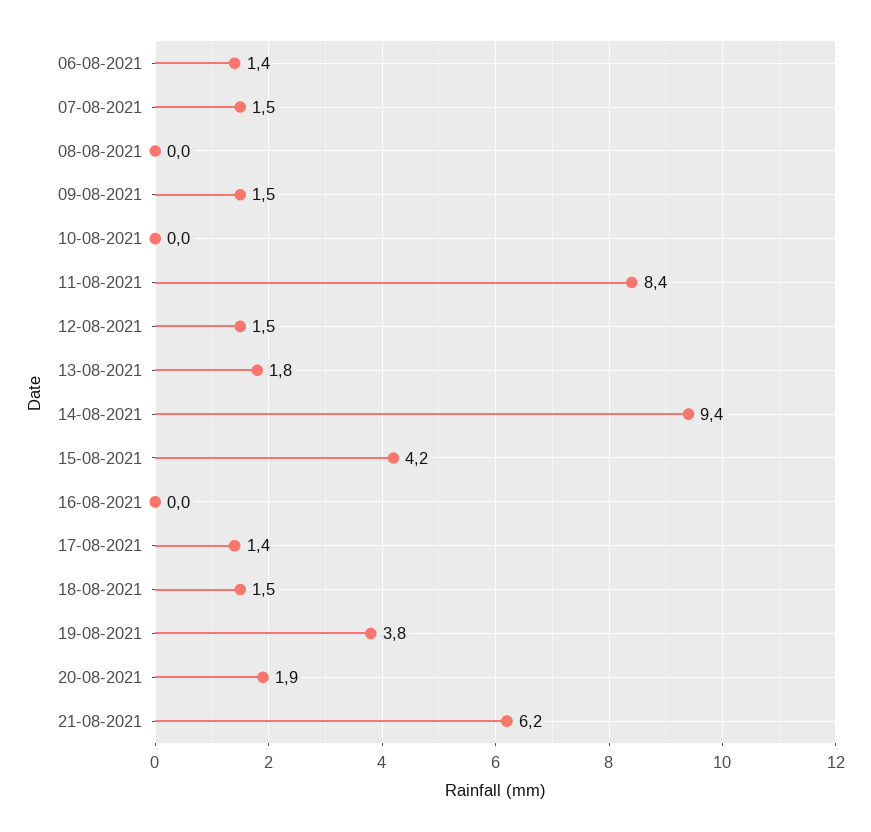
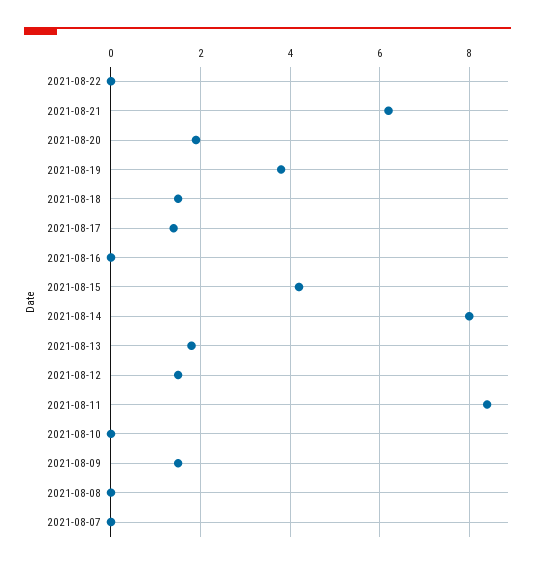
06-08-2021: 1.4 -> none
07-08-2021: 1.5 -> 0
14-08-2021: 9.4 -> 8
2021-08-22: none -> 0

